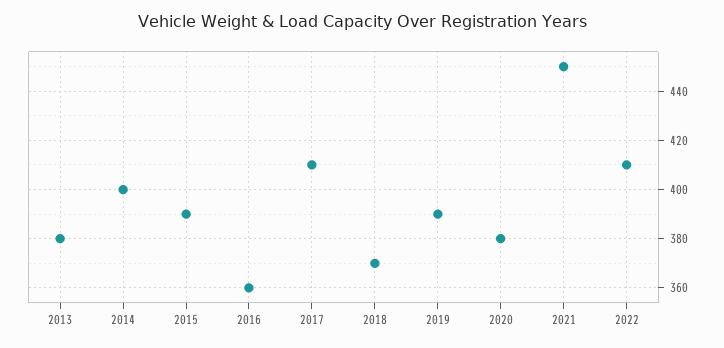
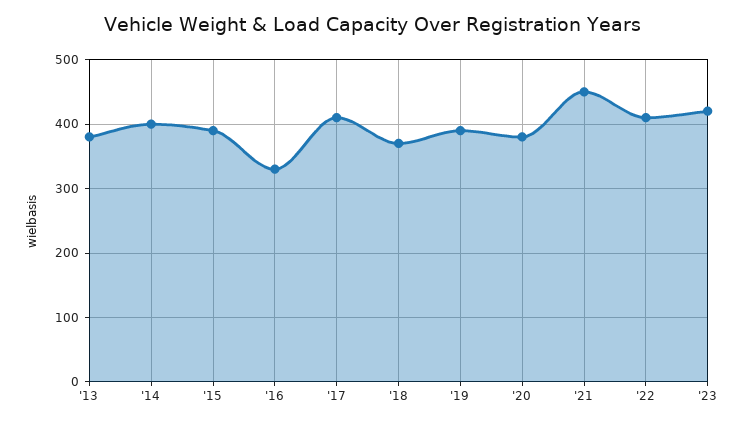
2016: 360 -> 330
'23: none -> 420

